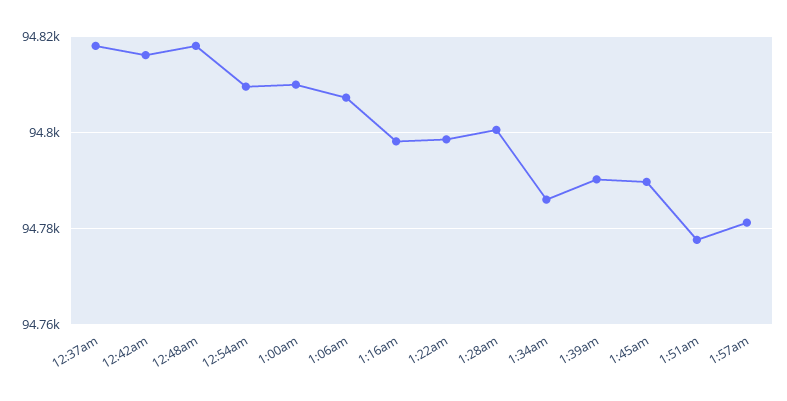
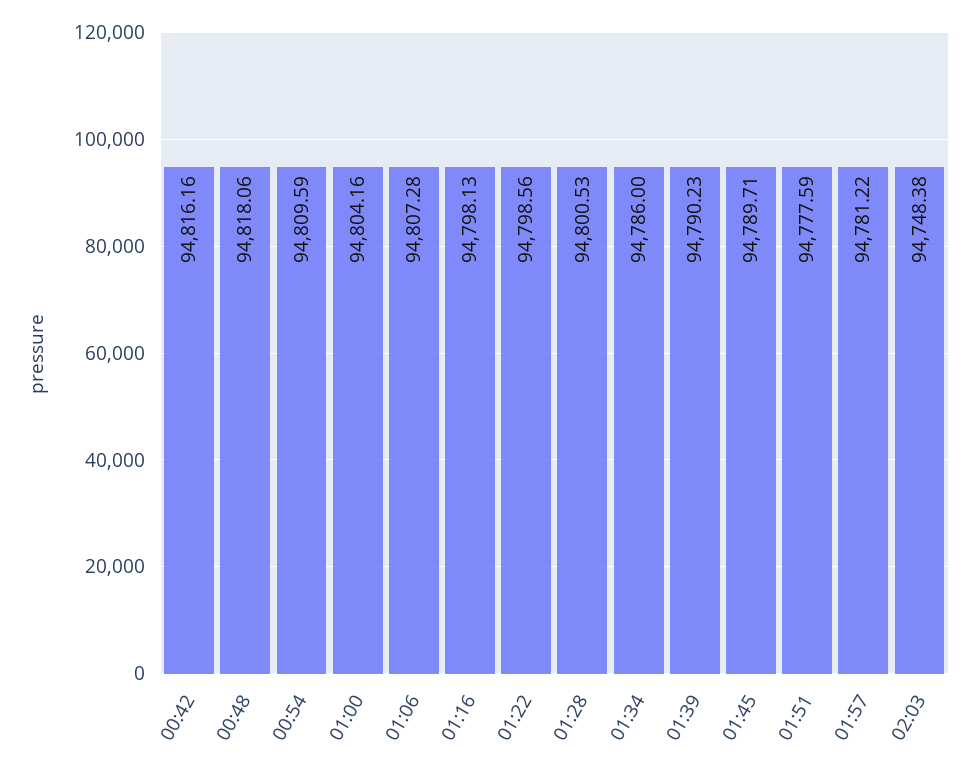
12:37am: 94818 -> none
1:00am: 94810 -> 94804.16
02:03: none -> 94748.38

